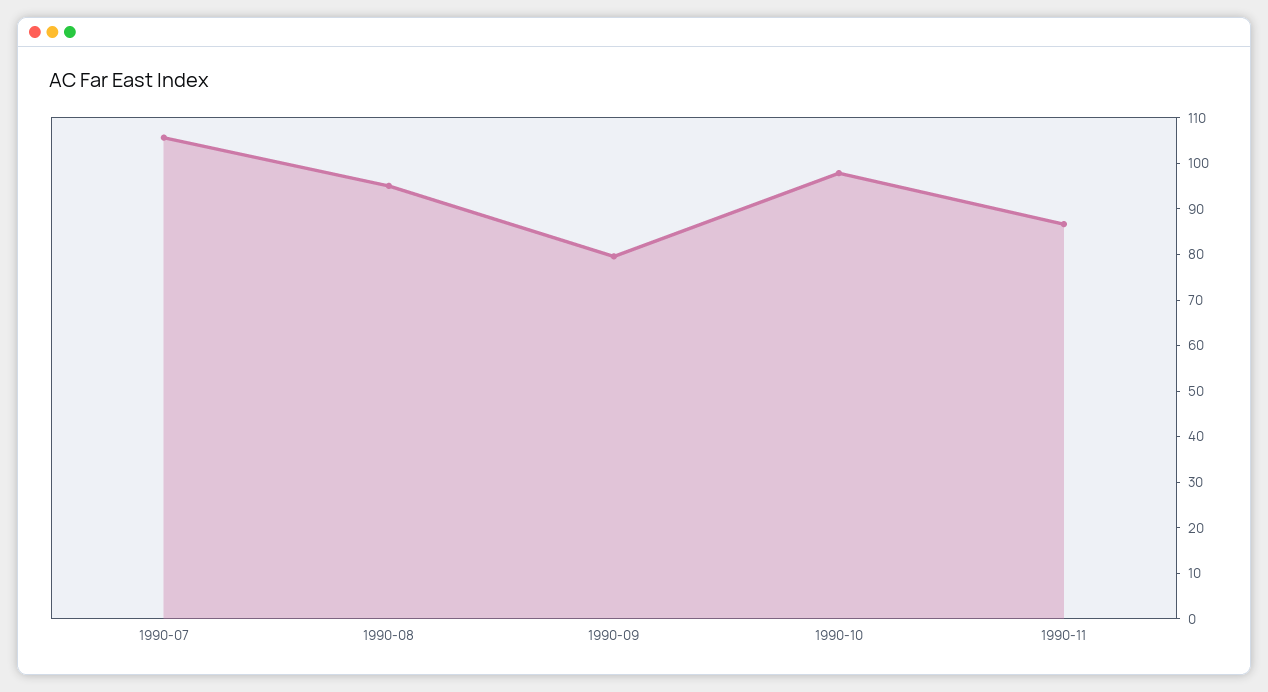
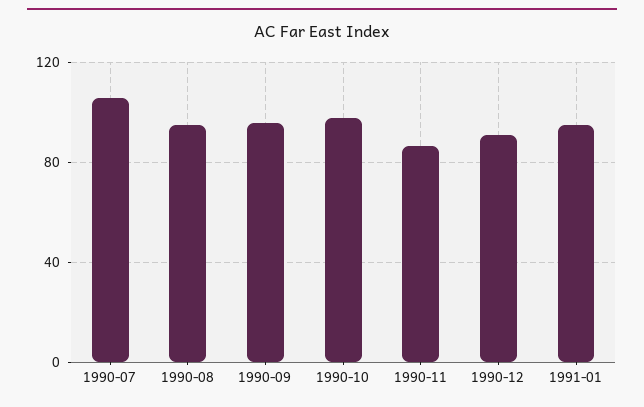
1990-09: 80 -> 95
1990-12: none -> 90
1991-01: none -> 95

